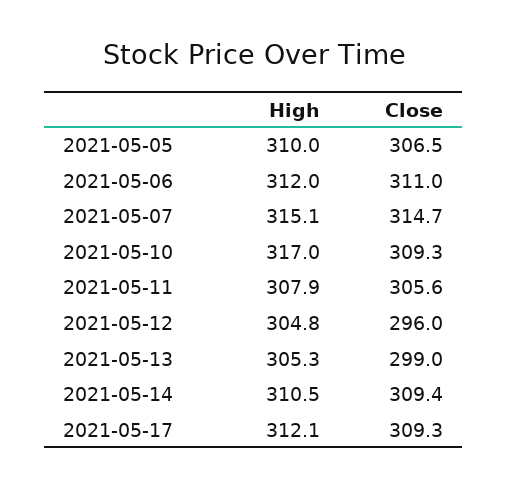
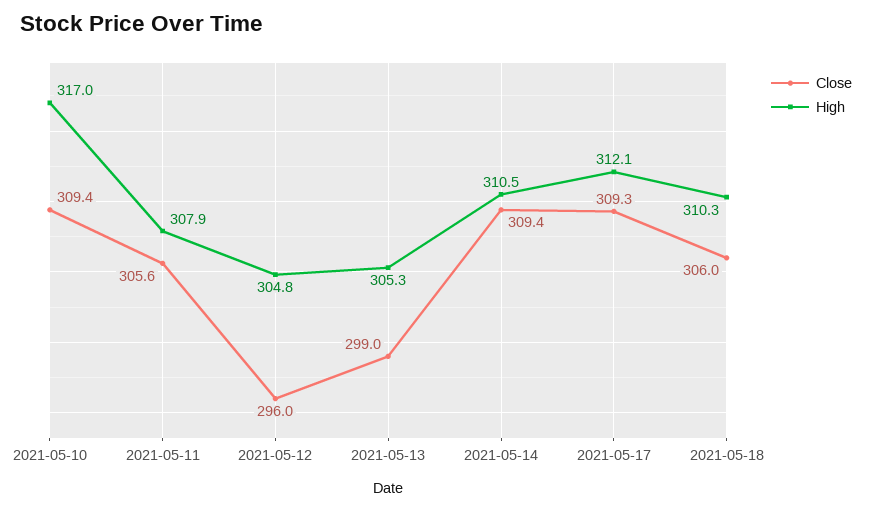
High, 2021-05-05: 310 -> none
Close, 2021-05-05: 306.5 -> none
High, 2021-05-06: 312 -> none
Close, 2021-05-06: 311 -> none
High, 2021-05-07: 315.1 -> none
Close, 2021-05-07: 314.7 -> none
Close, 2021-05-10: 309.3 -> 309.4
Close, 2021-05-18: none -> 306
High, 2021-05-18: none -> 310.3

